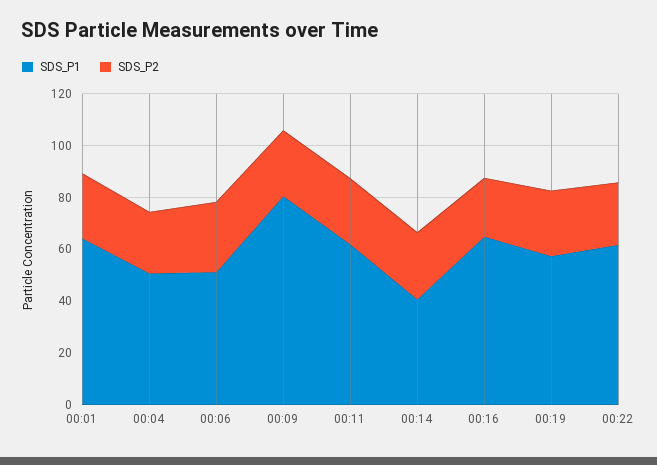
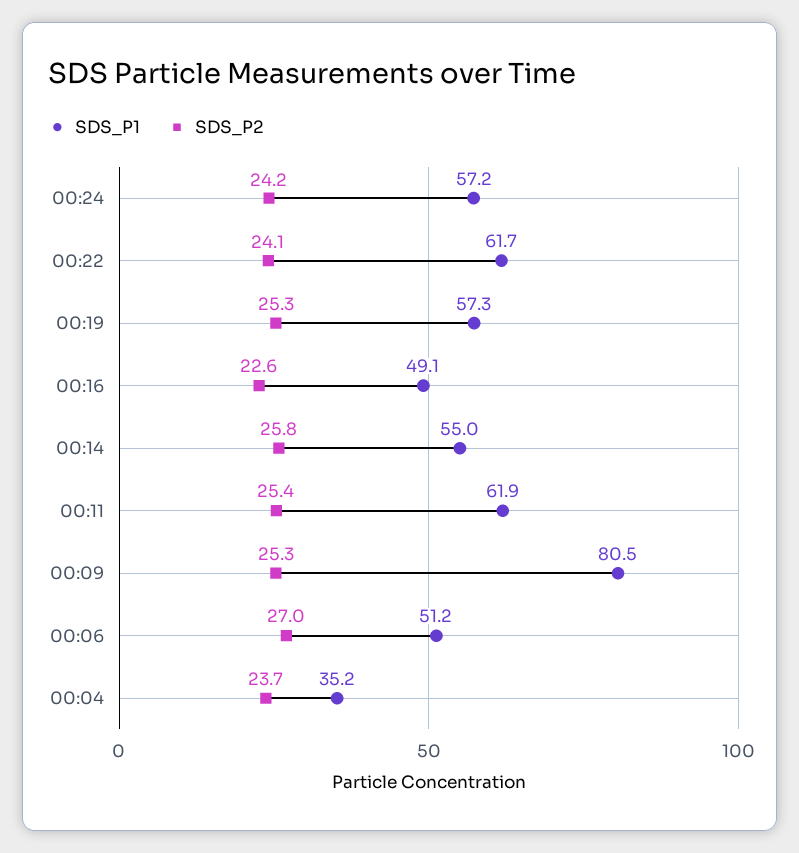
SDS_P1, 00:01: 65 -> none
SDS_P2, 00:01: 25 -> none
SDS_P1, 00:04: 50 -> 35.2
SDS_P1, 00:14: 40 -> 55
SDS_P1, 00:16: 65 -> 49.1
SDS_P1, 00:24: none -> 57.2
SDS_P2, 00:24: none -> 24.2

